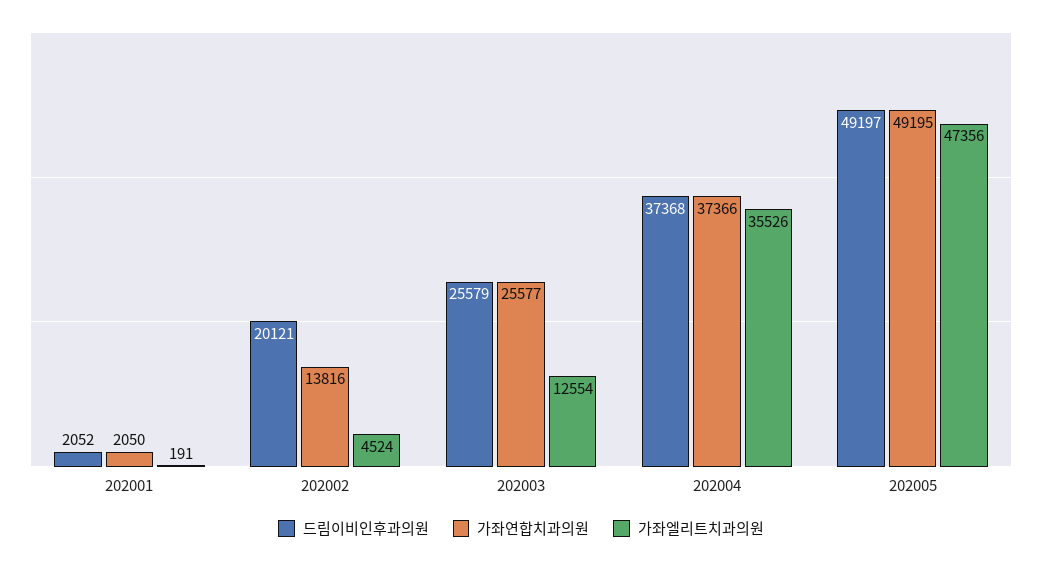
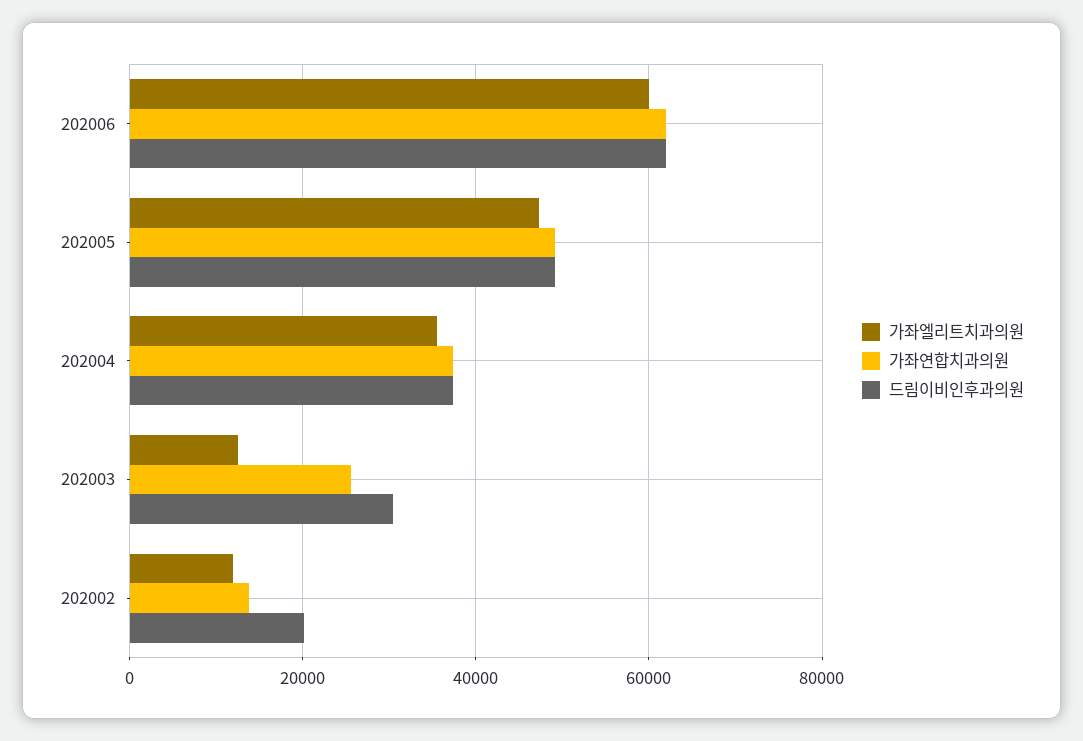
드림이비인후과의원, 202001: 2052 -> none
가좌연합치과의원, 202001: 2050 -> none
가좌엘리트치과의원, 202001: 191 -> none
가좌엘리트치과의원, 202002: 4524 -> 12000
드림이비인후과의원, 202003: 25579 -> 30000
가좌엘리트치과의원, 202006: none -> 60000
가좌연합치과의원, 202006: none -> 62000
드림이비인후과의원, 202006: none -> 62000

